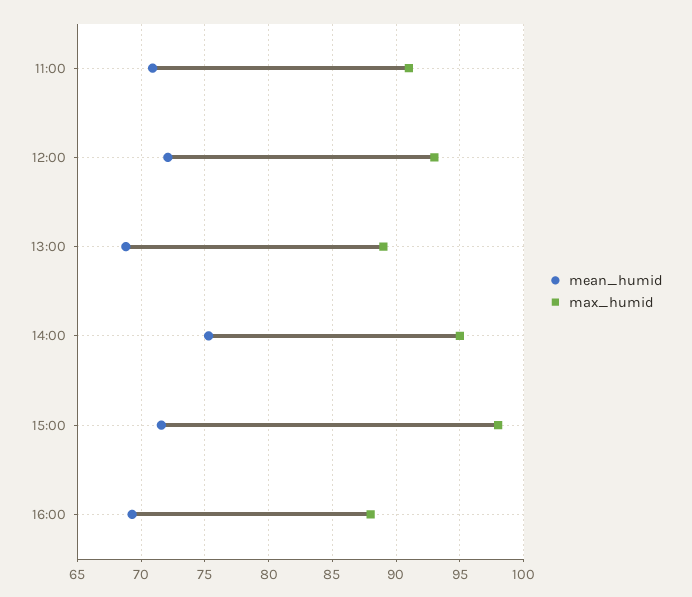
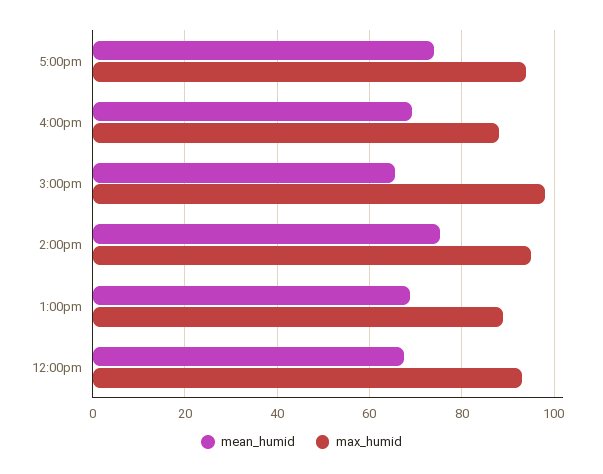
mean_humid, 11:00: 71 -> none
max_humid, 11:00: 91 -> none
mean_humid, 12:00: 72 -> 68
mean_humid, 15:00: 71.5 -> 66
mean_humid, 5:00pm: none -> 74
max_humid, 5:00pm: none -> 94

